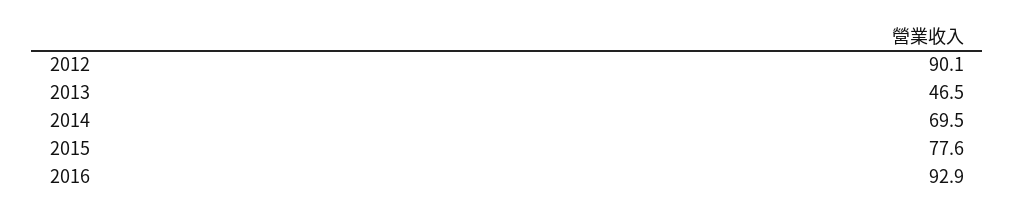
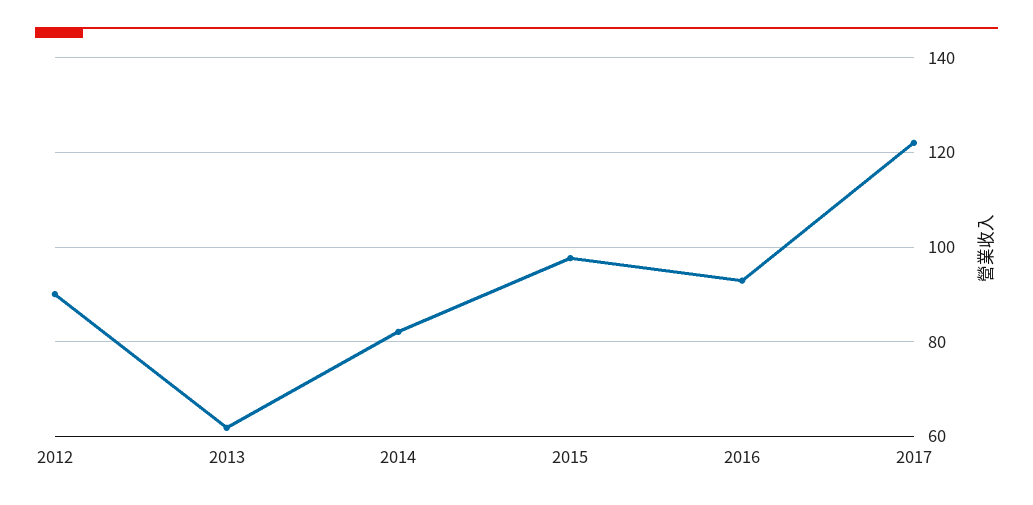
2013: 46.5 -> 62
2014: 69.5 -> 82
2015: 77.6 -> 98
2017: none -> 122

